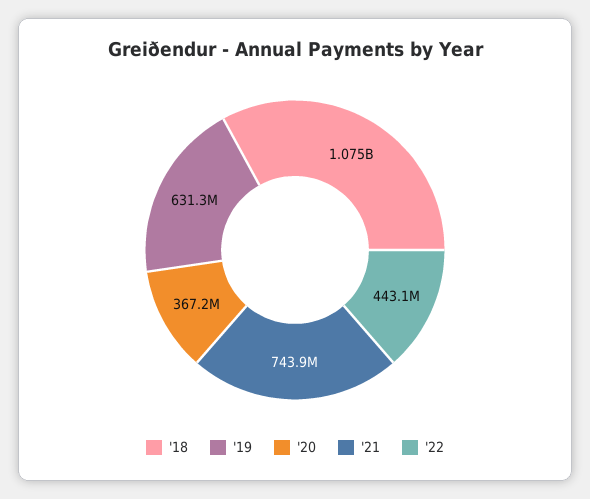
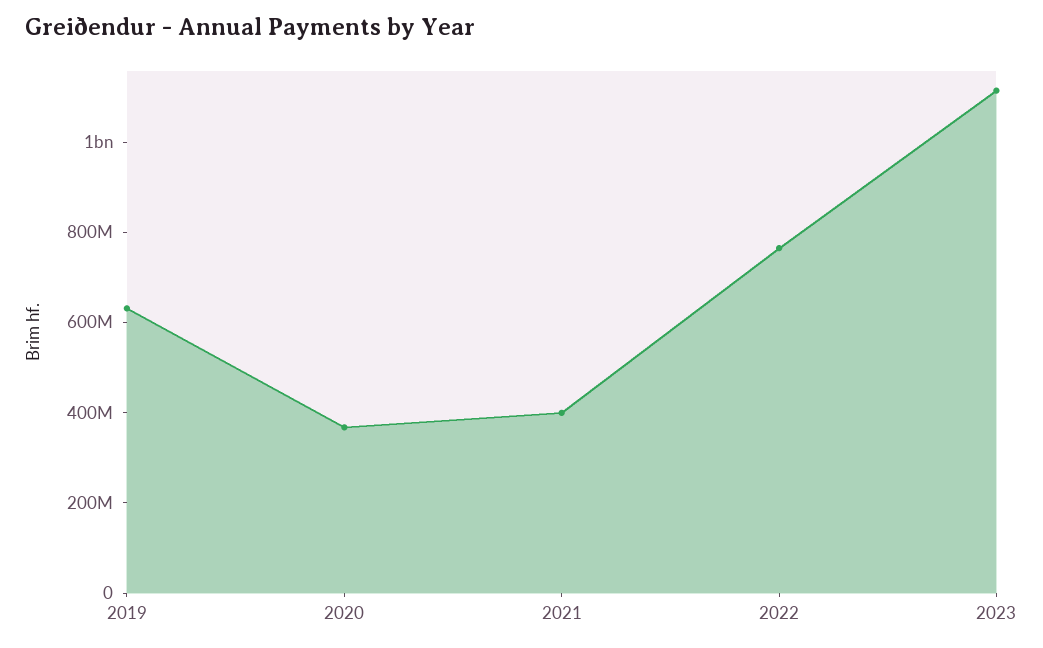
'18: 1075000000 -> none
'21: 743900000 -> 400000000
'22: 443100000 -> 750000000
2023: none -> 1100000000

